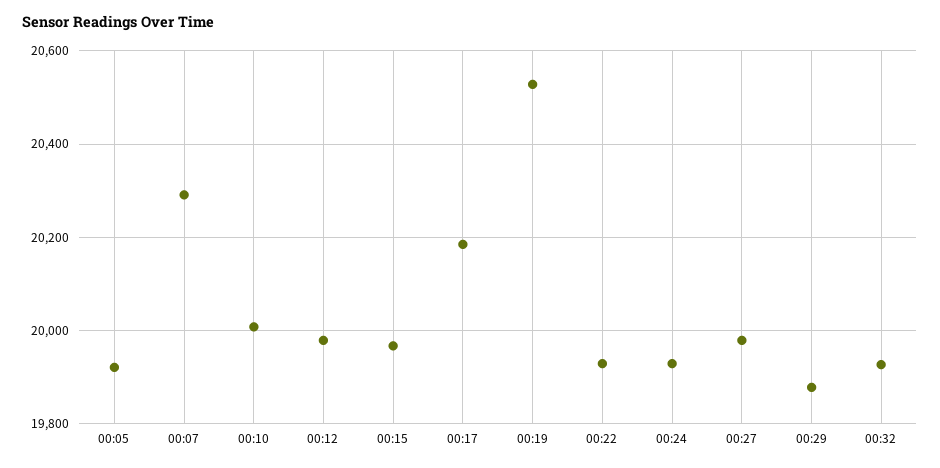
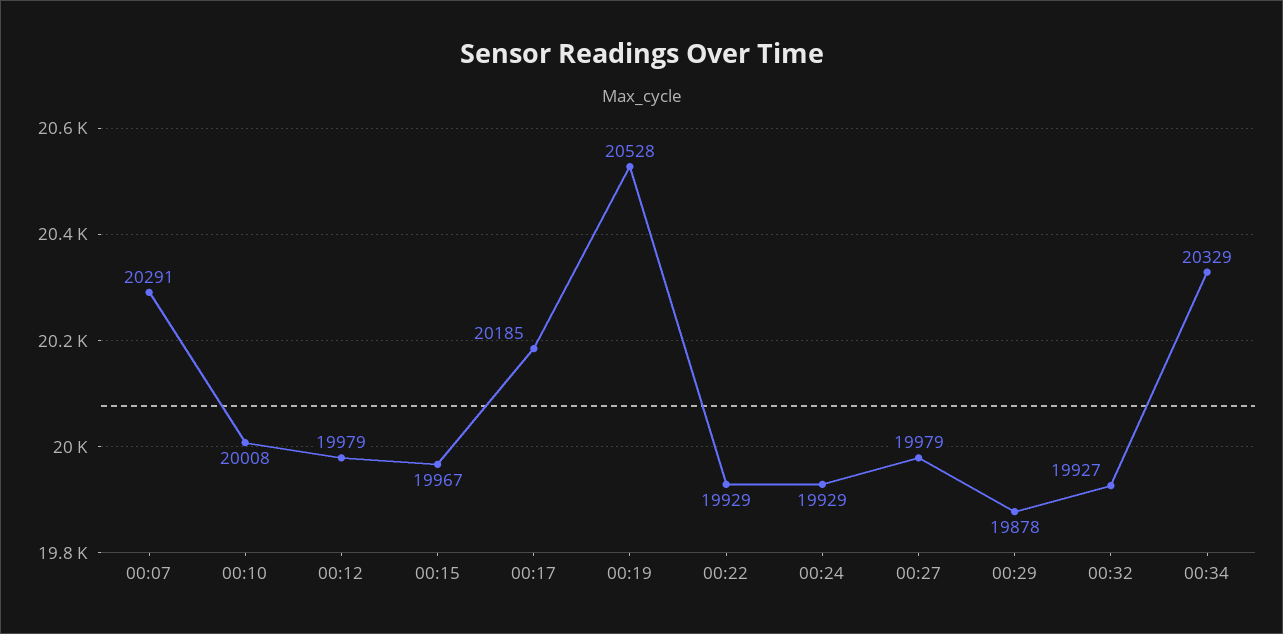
00:05: 19920 -> none
00:34: none -> 20329

